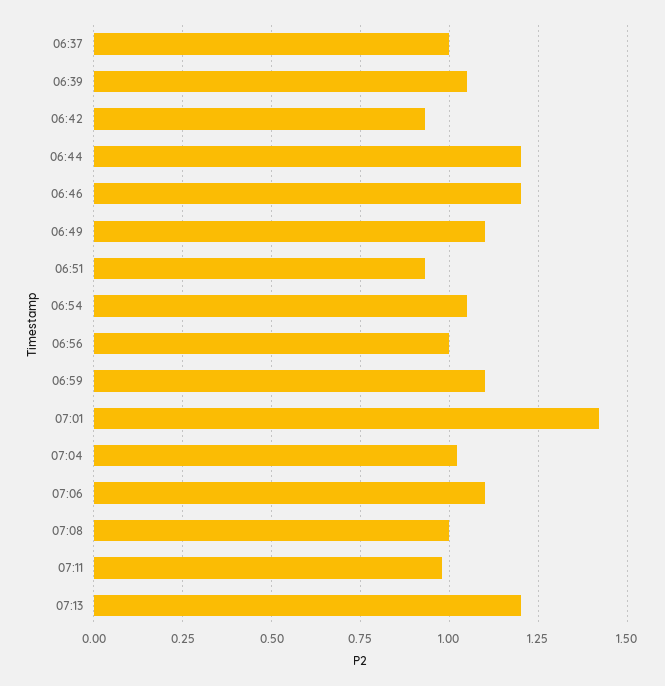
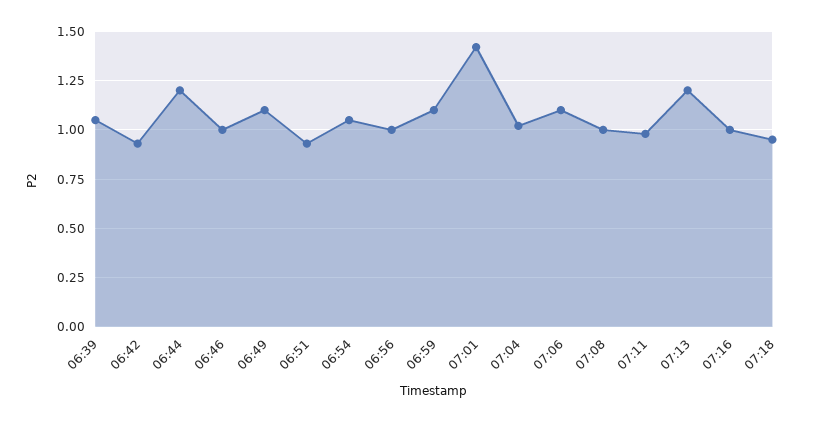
06:37: 1 -> none
06:46: 1.2 -> 1
07:16: none -> 1
07:18: none -> 0.95

